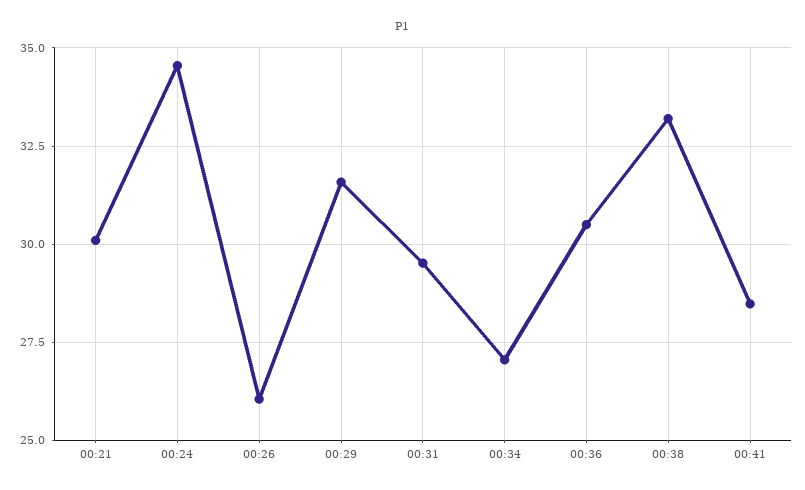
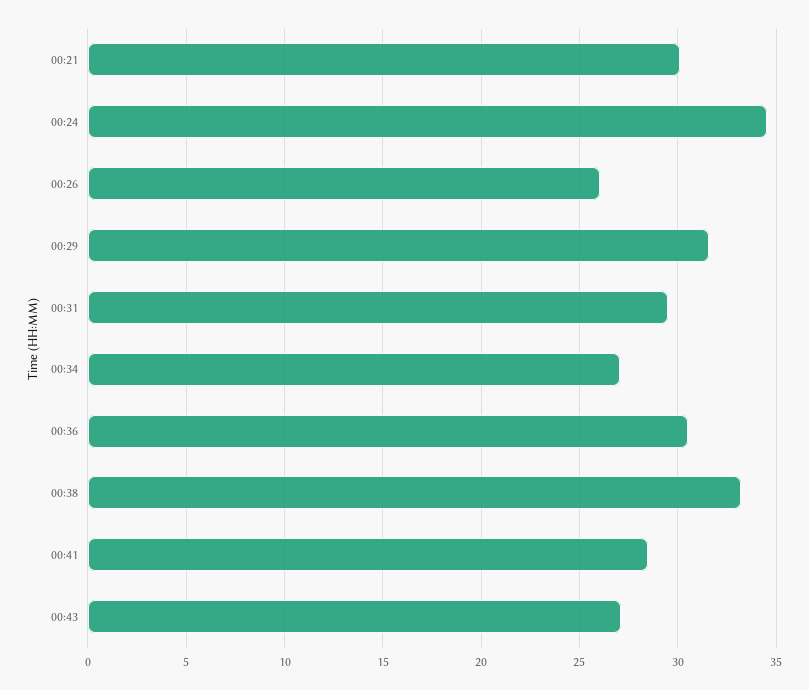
00:43: none -> 27

